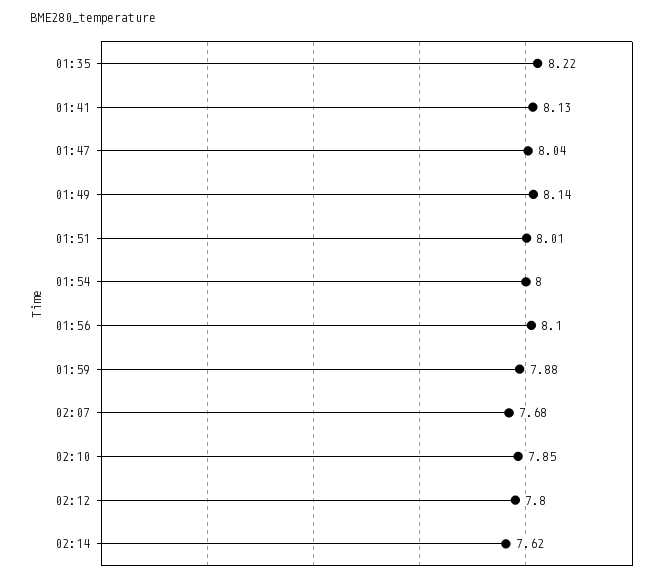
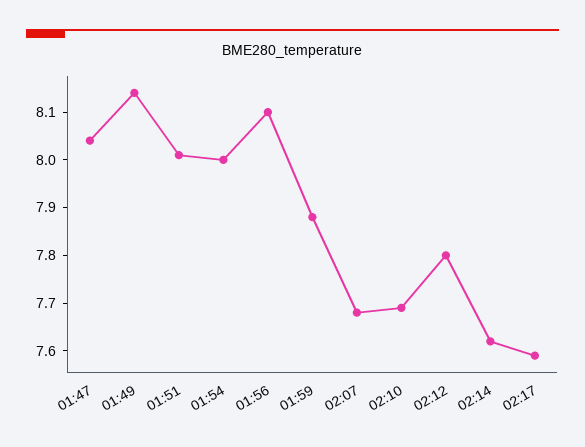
01:35: 8.22 -> none
01:41: 8.13 -> none
02:10: 7.85 -> 7.7
02:17: none -> 7.6

